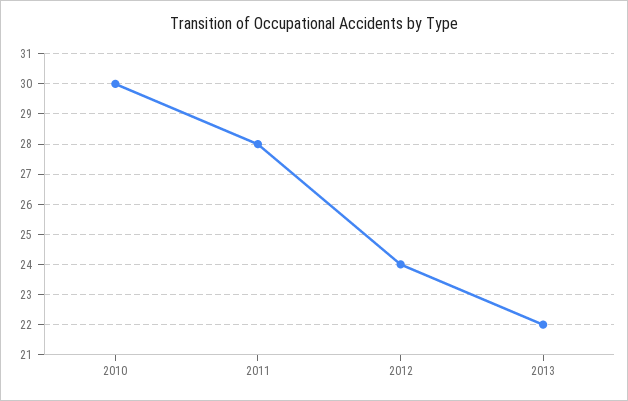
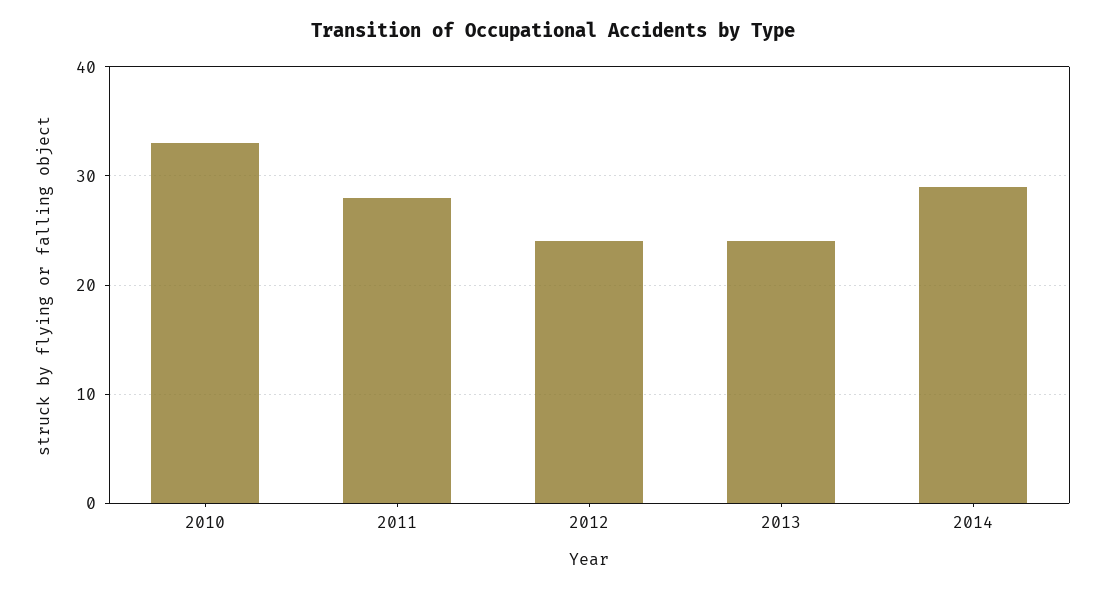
2010: 30 -> 33
2013: 22 -> 24
2014: none -> 29

